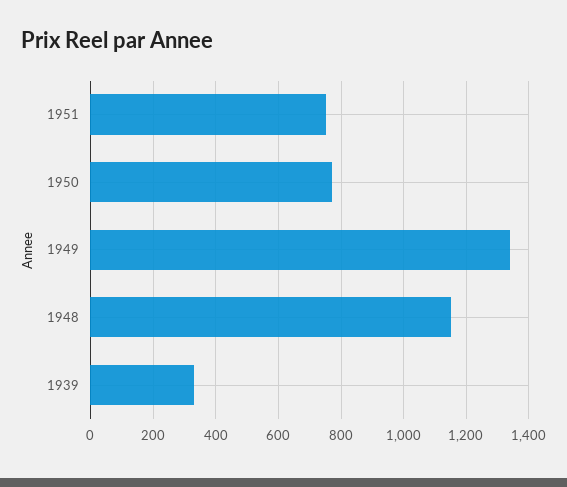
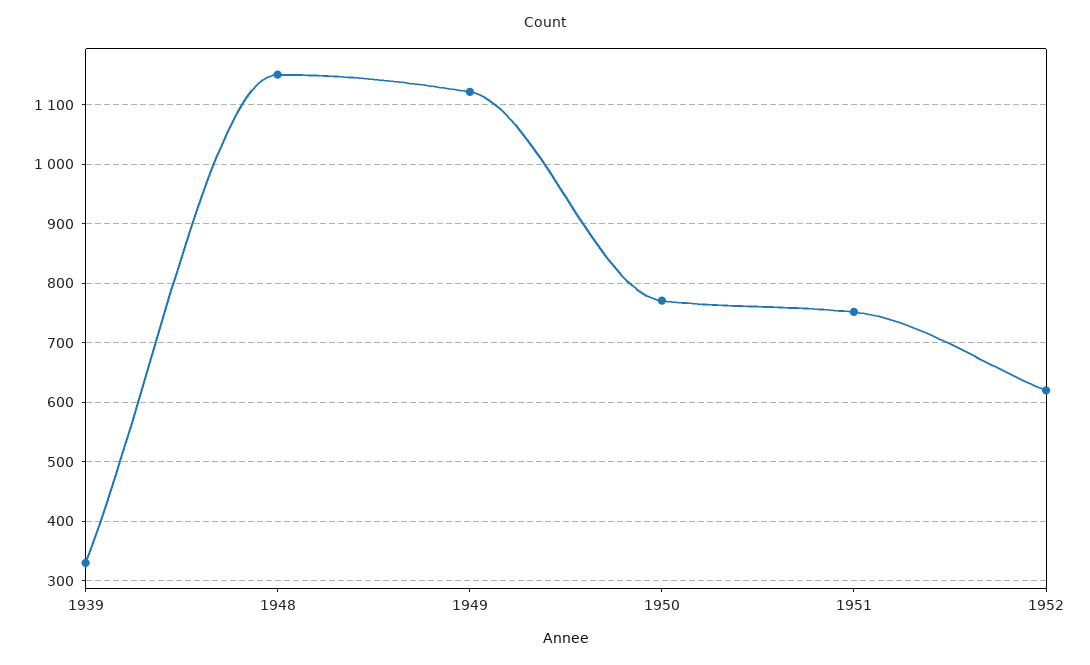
1949: 1340 -> 1120
1952: none -> 620

